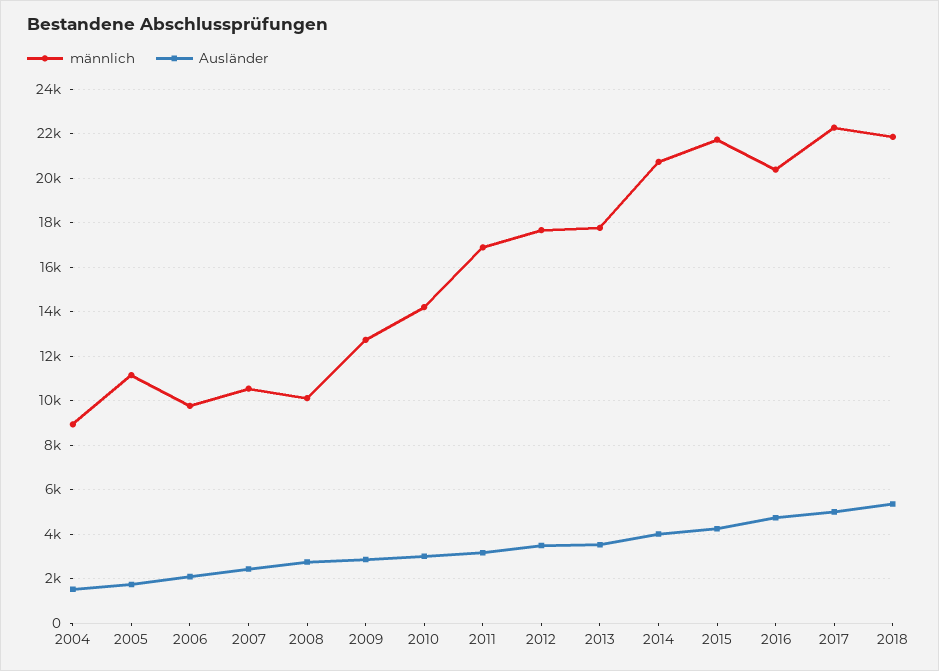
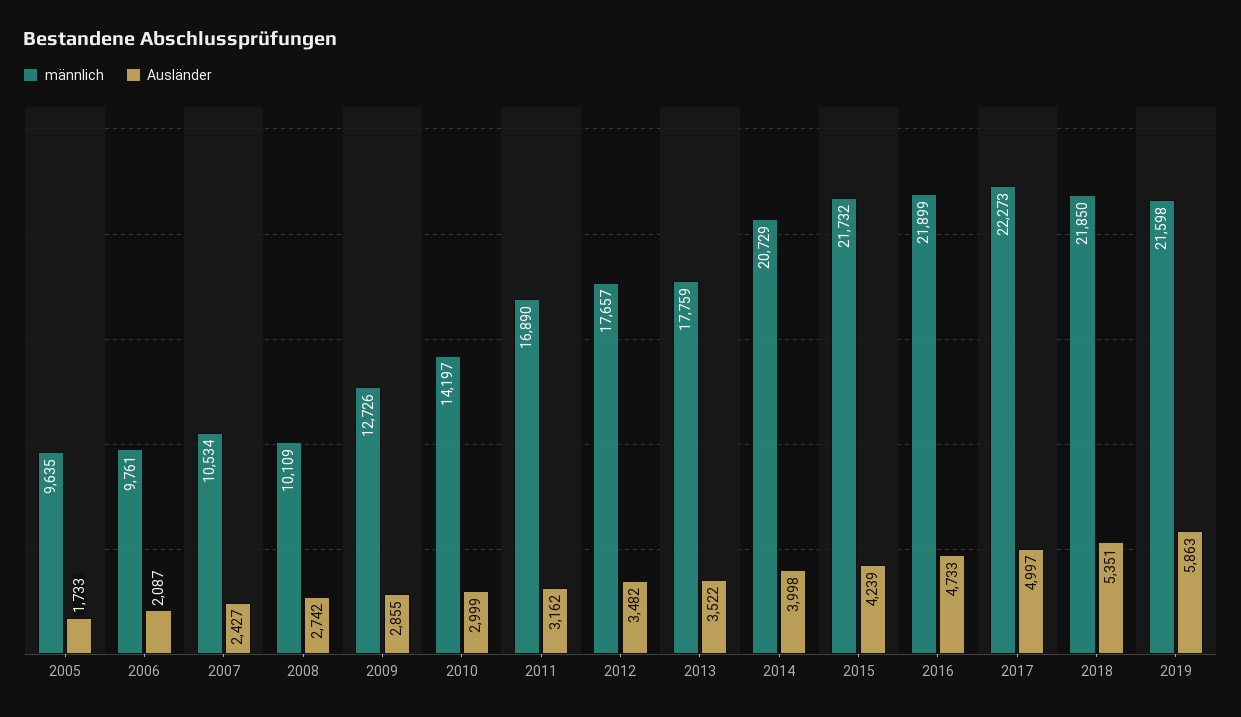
männlich, 2004: 9000 -> none
Ausländer, 2004: 1500 -> none
männlich, 2005: 11000 -> 9635
männlich, 2016: 20500 -> 21899
männlich, 2019: none -> 21598
Ausländer, 2019: none -> 5863

